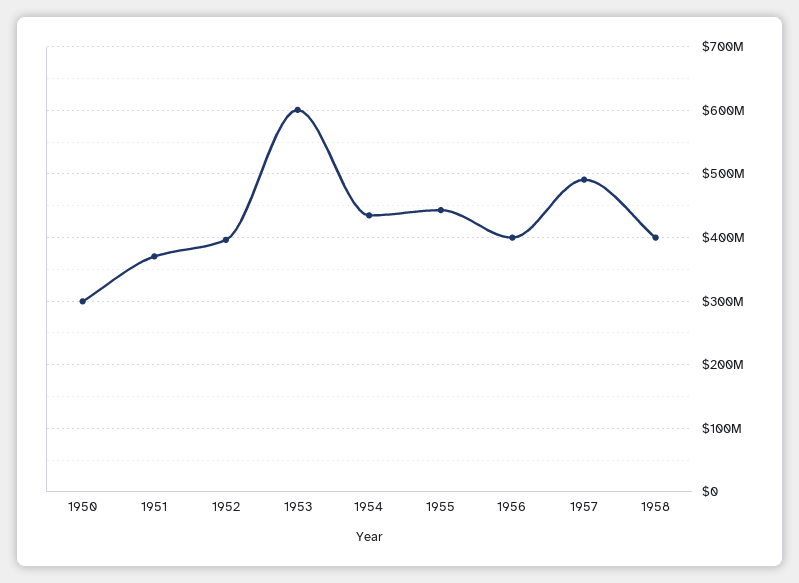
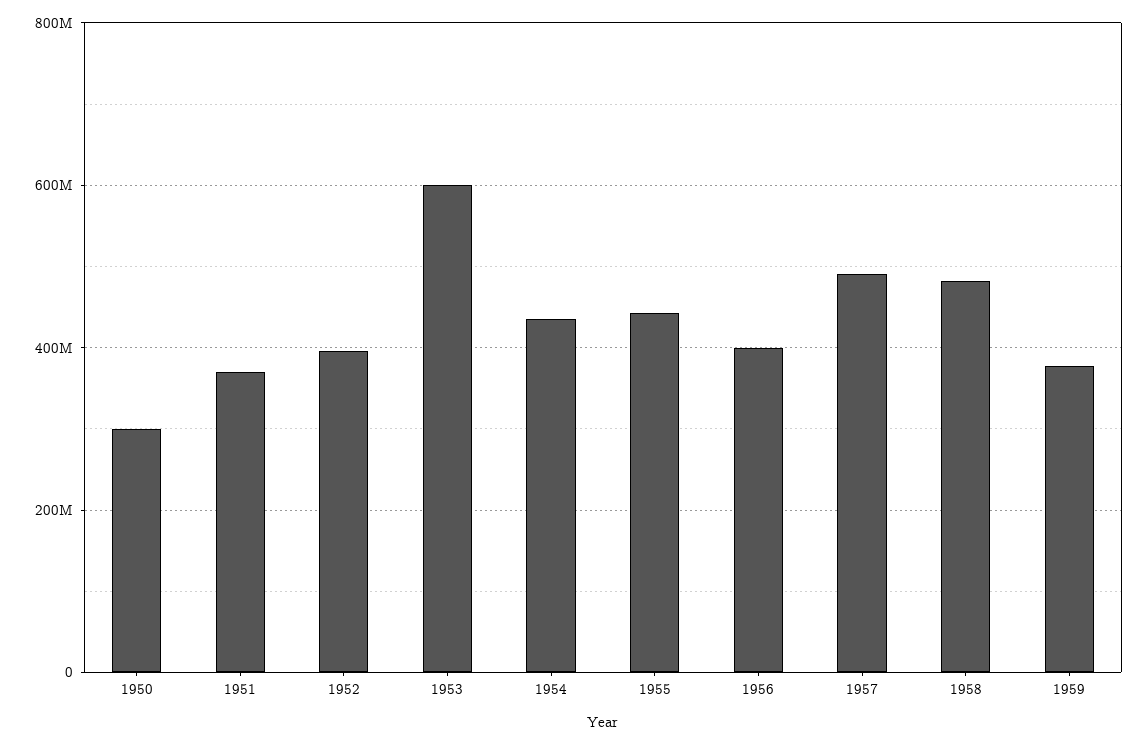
1958: 400000000 -> 480000000
1959: none -> 380000000

